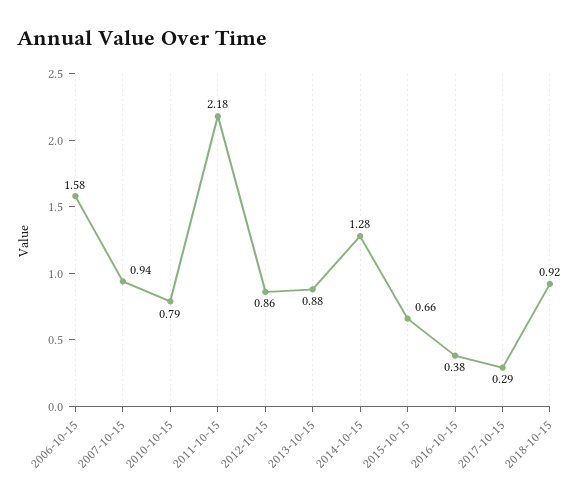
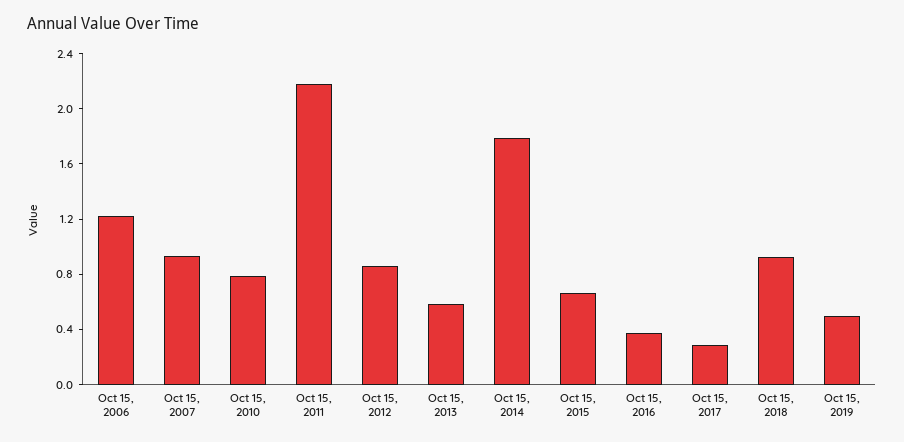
2006-10-15: 1.58 -> 1.2
2013-10-15: 0.88 -> 0.6
2014-10-15: 1.28 -> 1.8
Oct 15, 2019: none -> 0.5

